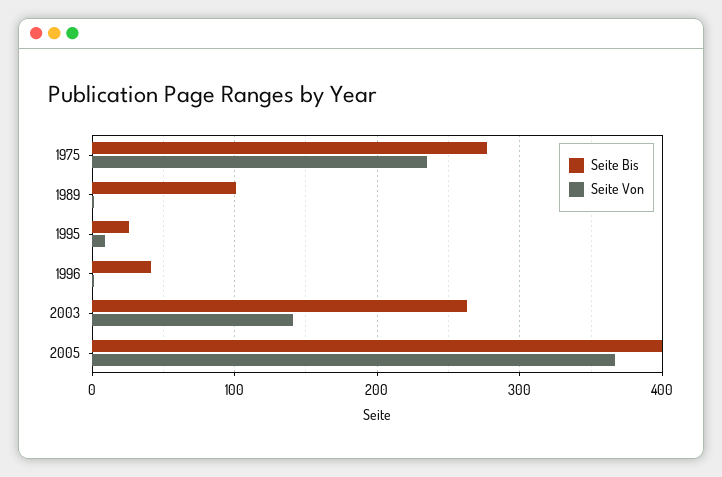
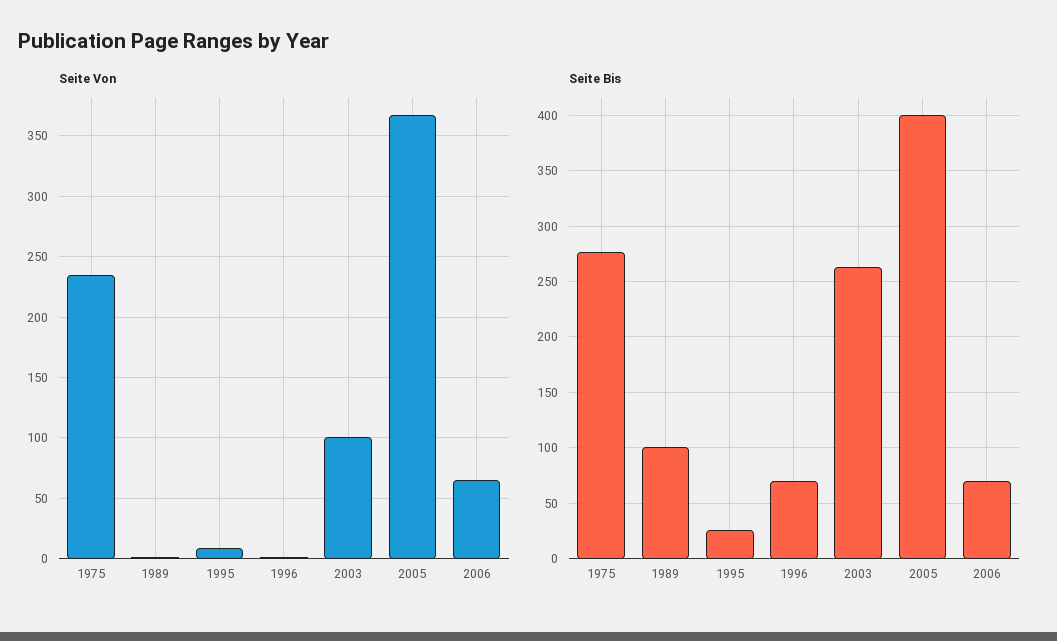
Seite Bis, 1996: 40 -> 70
Seite Von, 2003: 140 -> 100
Seite Von, 2006: none -> 65
Seite Bis, 2006: none -> 70

